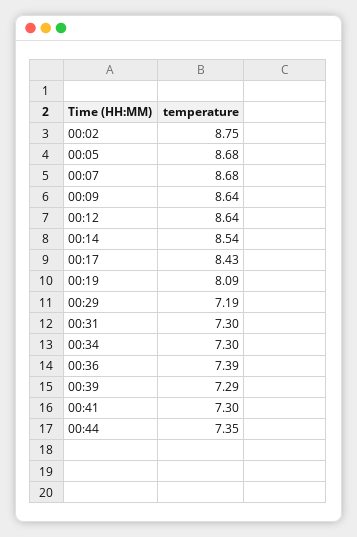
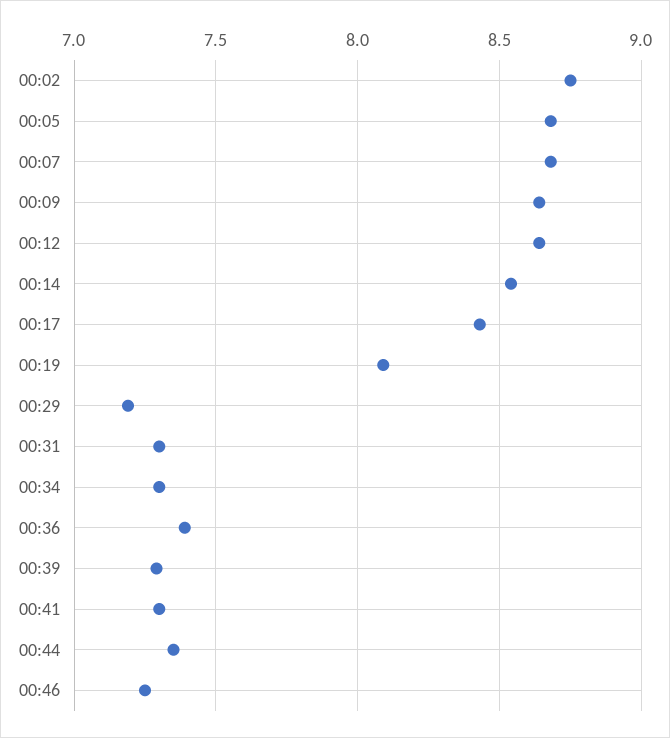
00:46: none -> 7.25

